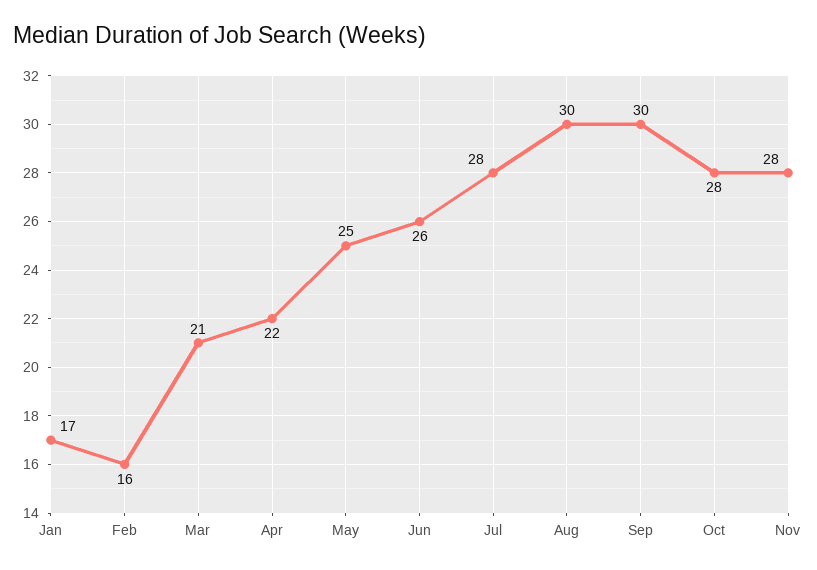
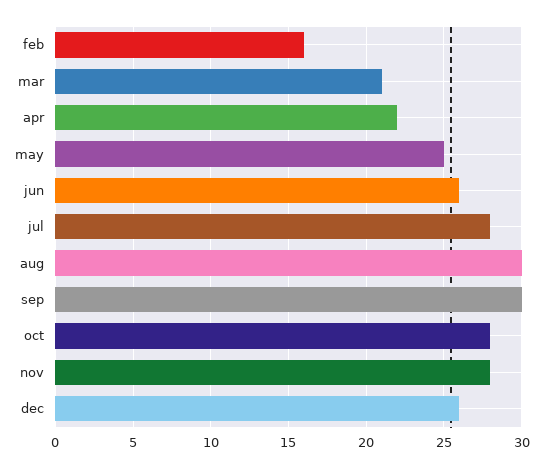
Jan: 17 -> none
dec: none -> 26

